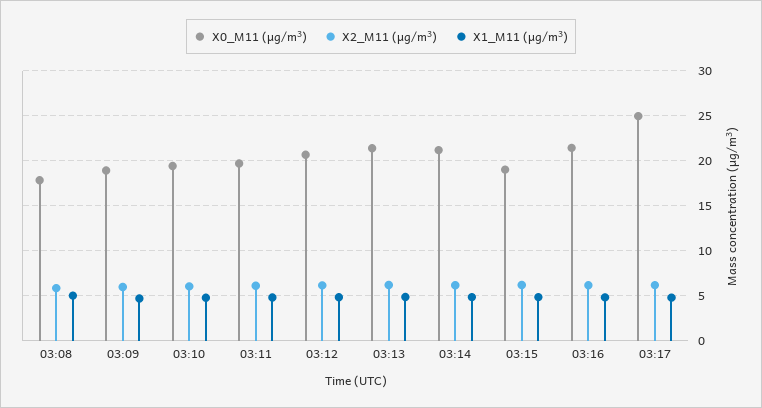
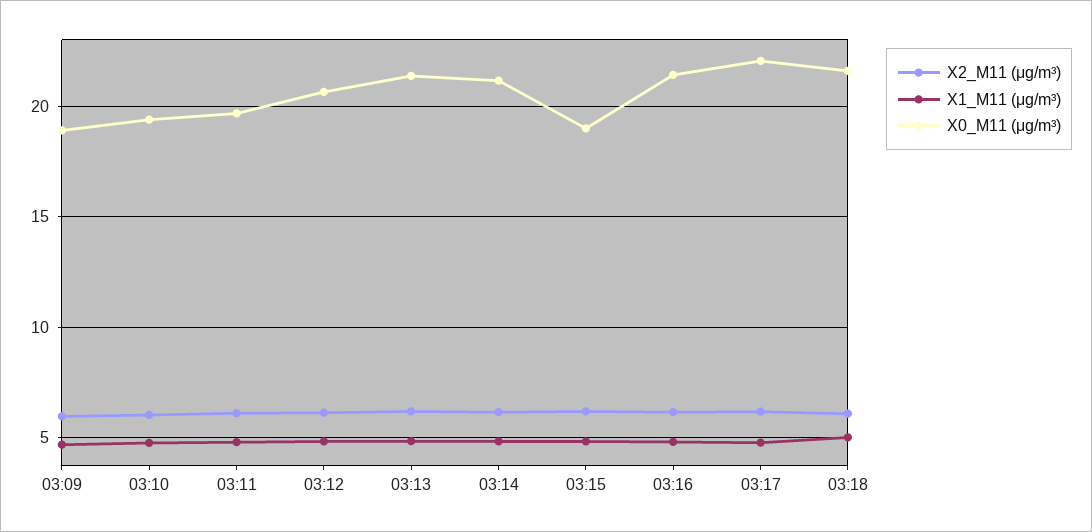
X0_M11 (μg/m³), 03:08: 18 -> none
X2_M11 (μg/m³), 03:08: 6 -> none
X1_M11 (μg/m³), 03:08: 5 -> none
X0_M11 (μg/m³), 03:17: 25 -> 22
X2_M11 (μg/m³), 03:18: none -> 6
X1_M11 (μg/m³), 03:18: none -> 5
X0_M11 (μg/m³), 03:18: none -> 21.5

